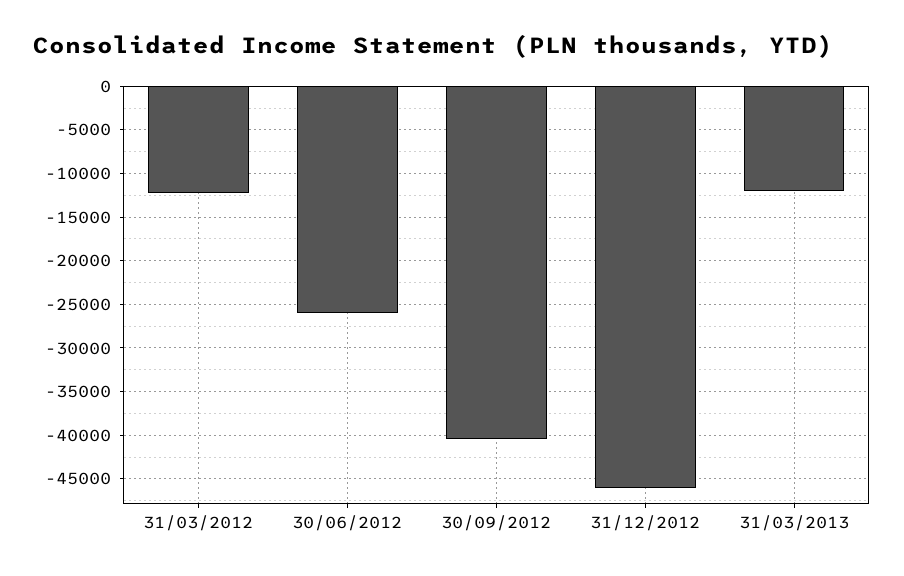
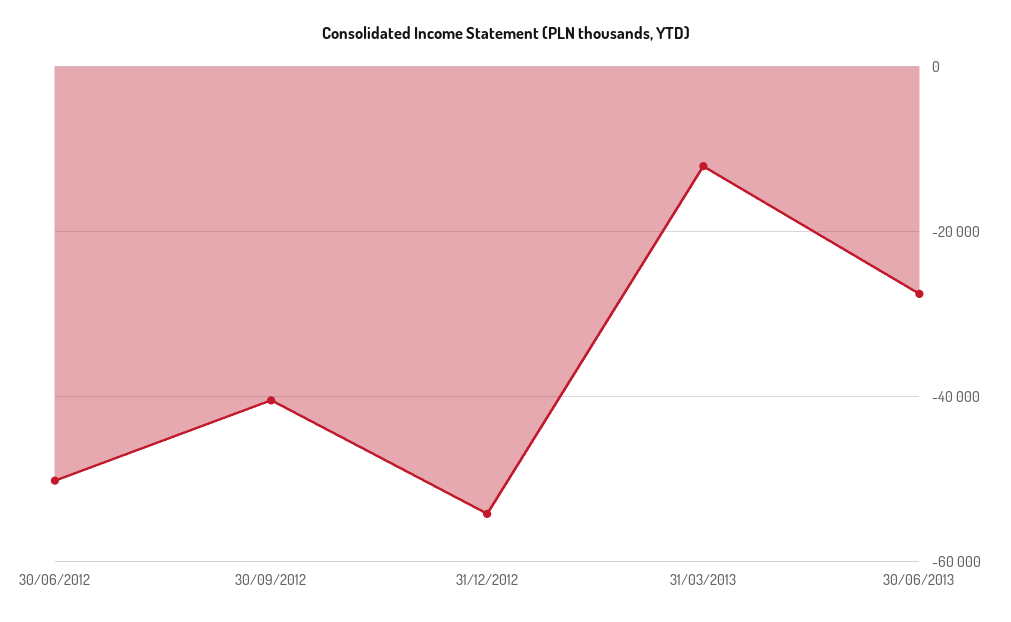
31/03/2012: -12000 -> none
30/06/2012: -26000 -> -50000
31/12/2012: -46000 -> -54000
30/06/2013: none -> -28000

